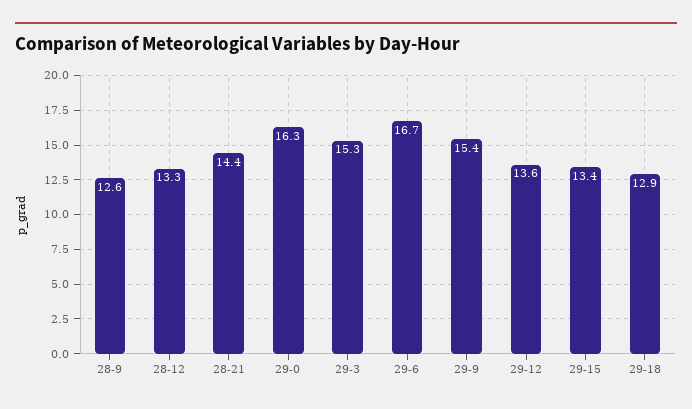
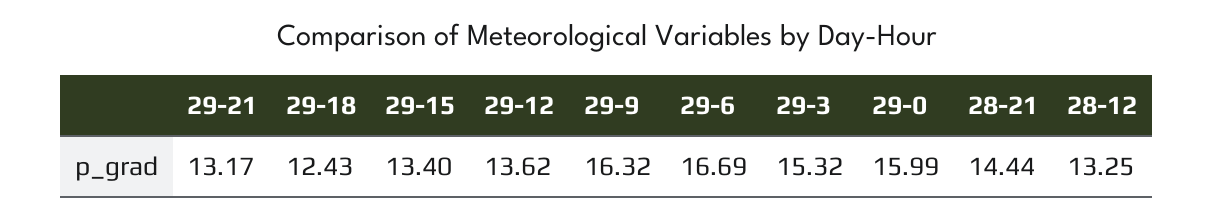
28-9: 12.6 -> none
29-0: 16.3 -> 15.99
29-9: 15.4 -> 16.32
29-18: 12.9 -> 12.43
29-21: none -> 13.17

